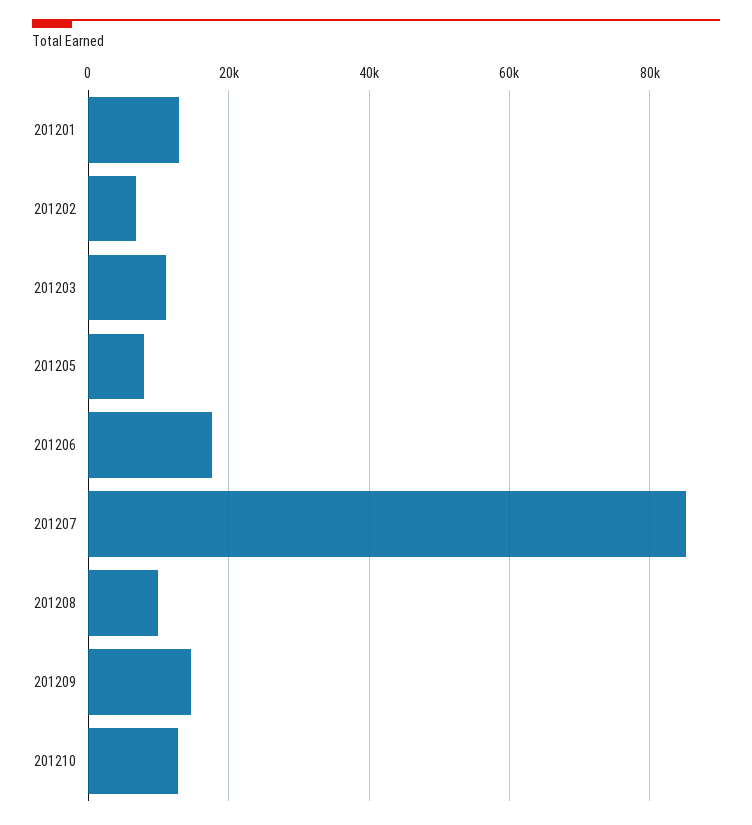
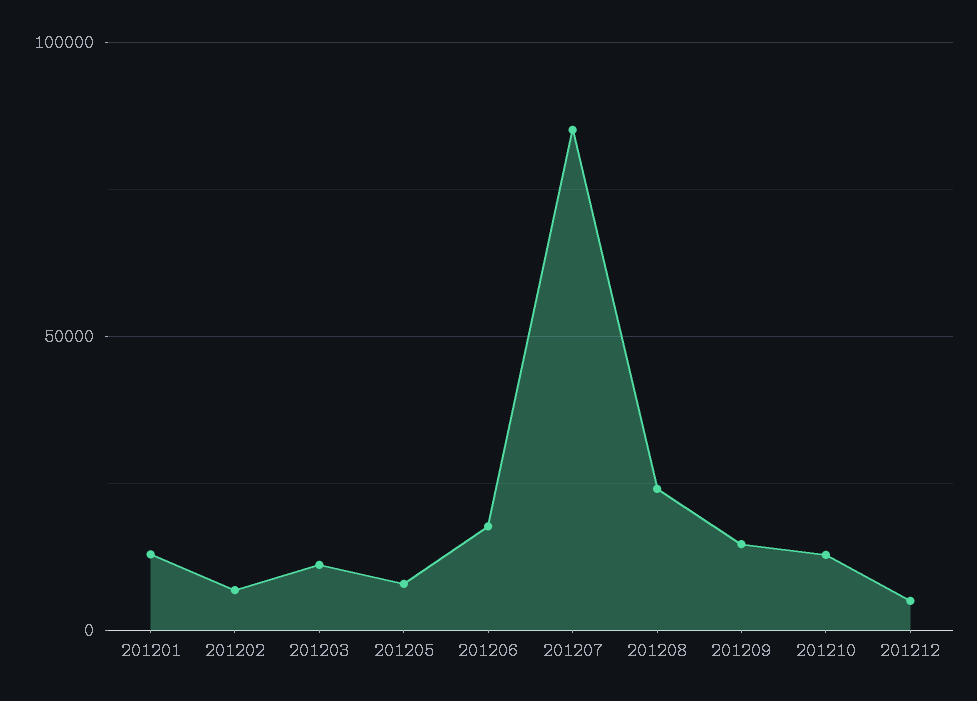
201208: 10000 -> 25000
201212: none -> 5000

